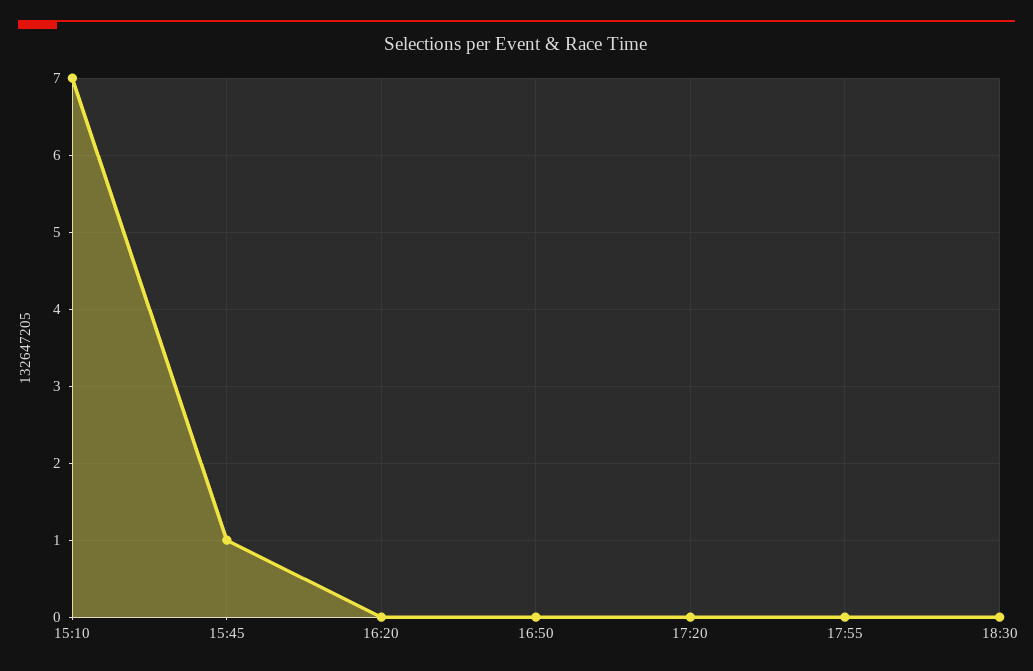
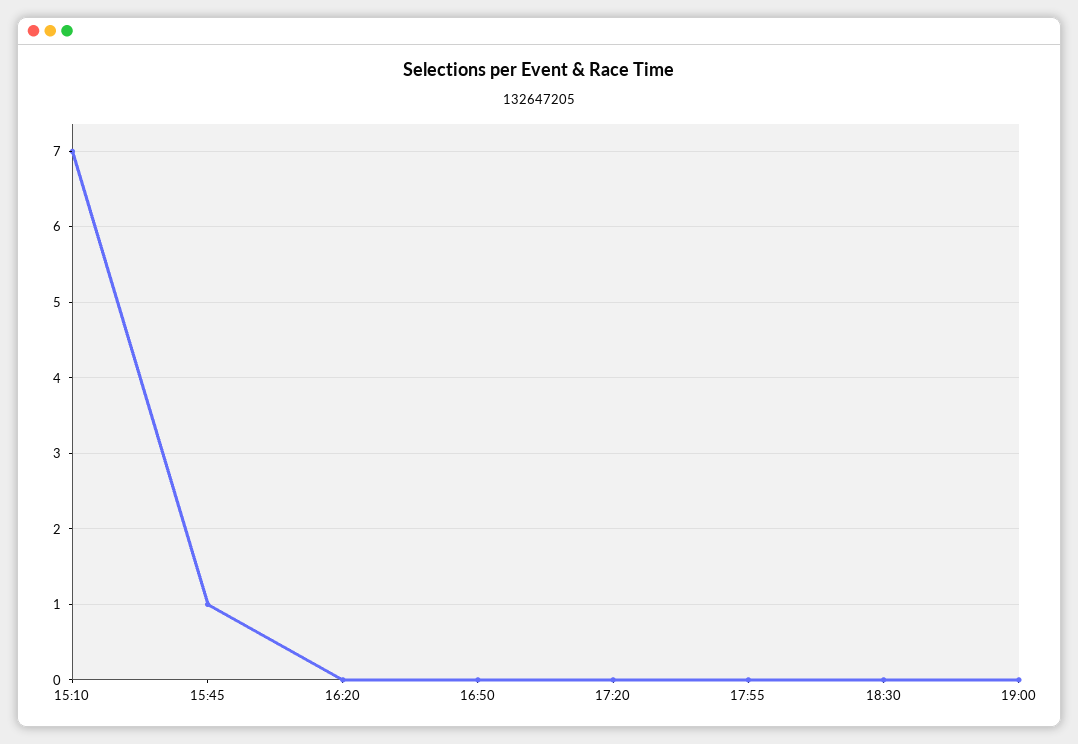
19:00: none -> 0

